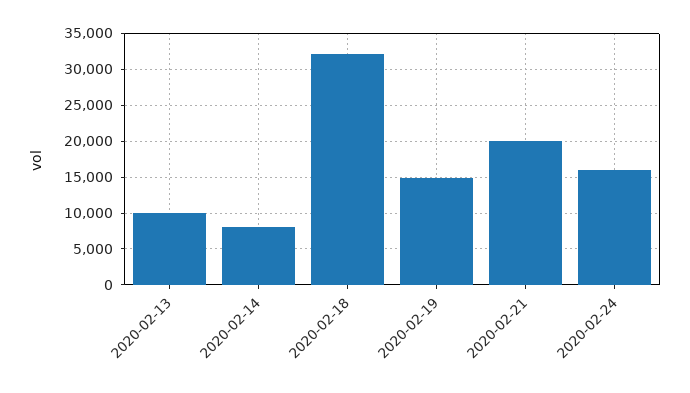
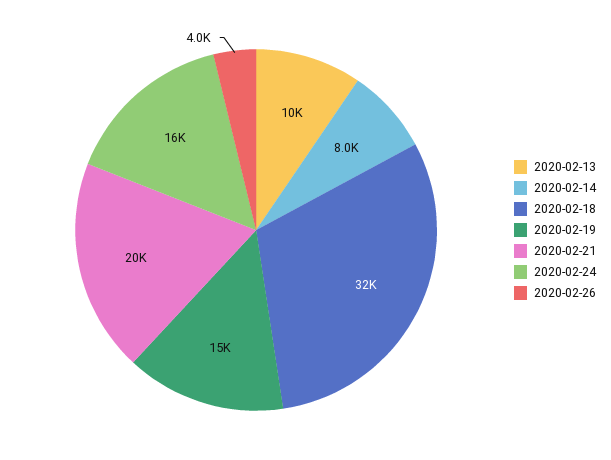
2020-02-26: none -> 4000

